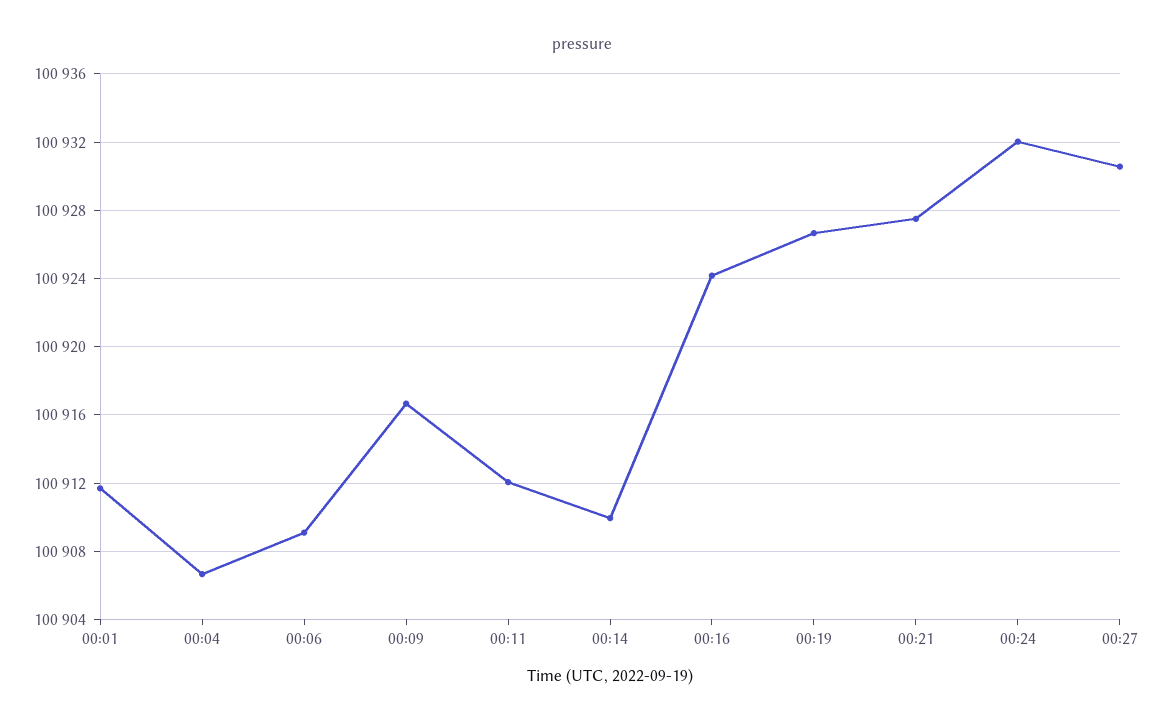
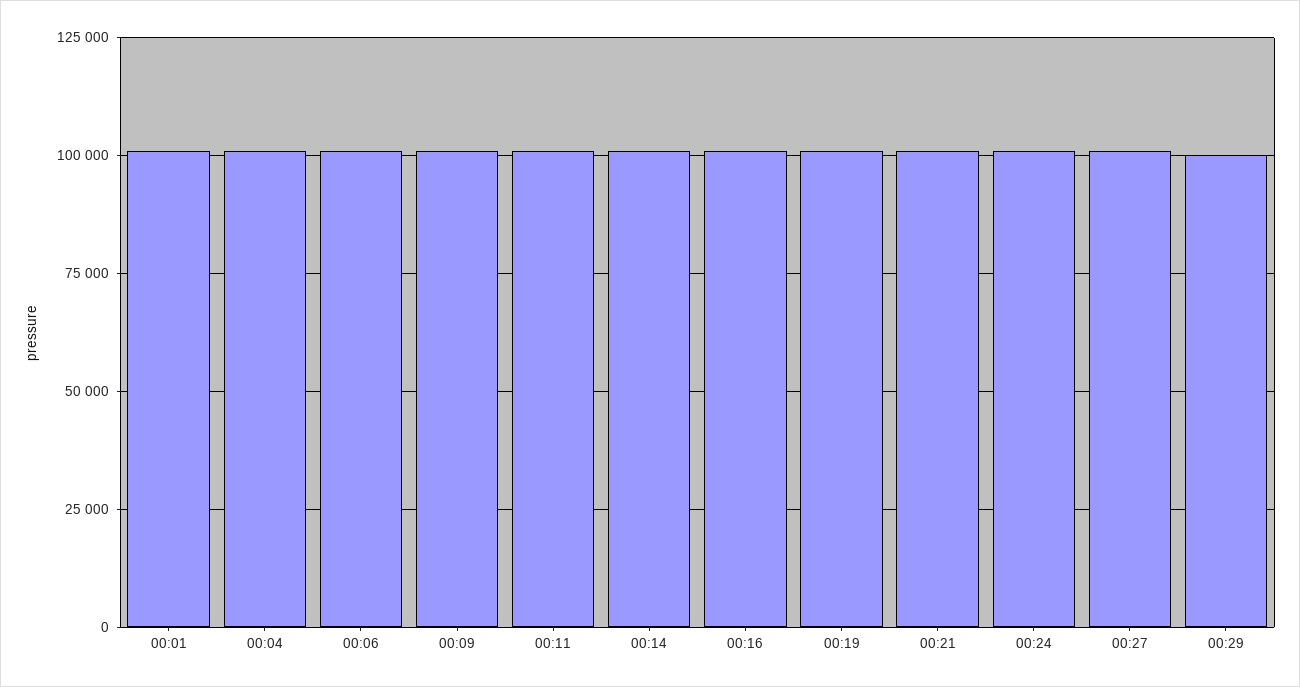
00:29: none -> 100000

